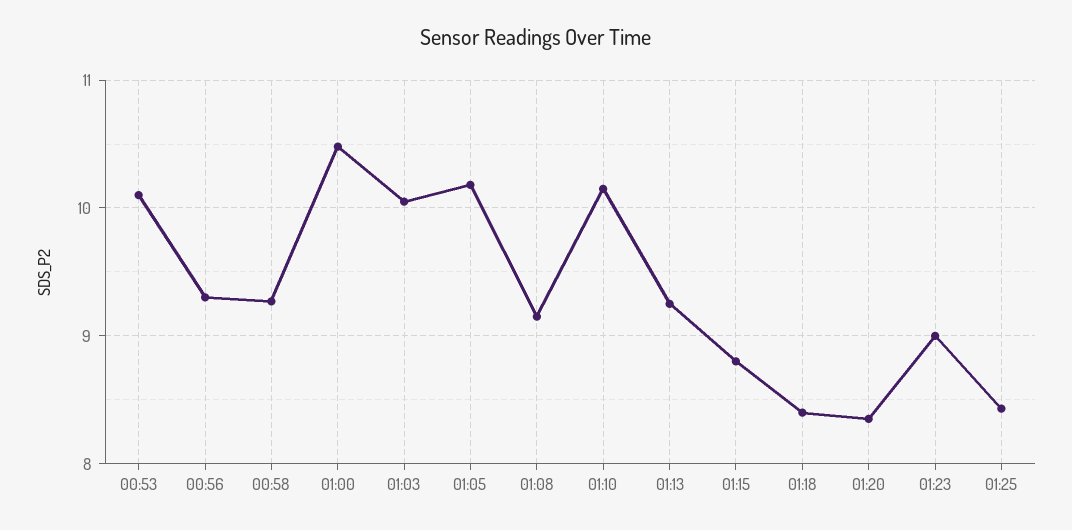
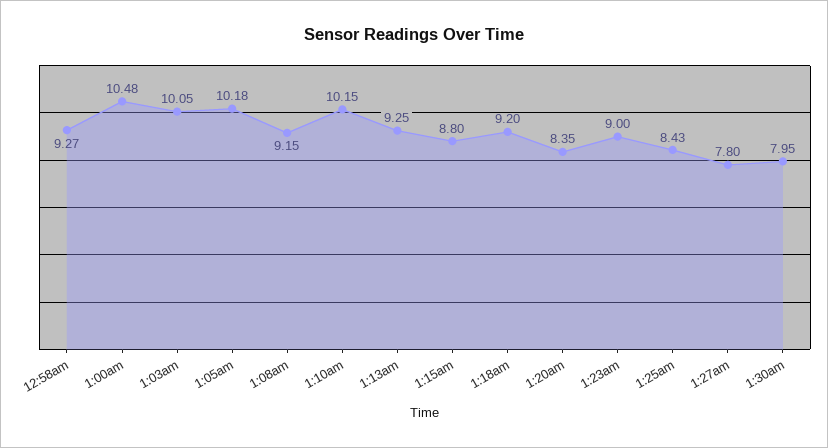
00:53: 10.1 -> none
00:56: 9.3 -> none
01:18: 8.4 -> 9.2
1:27am: none -> 7.8
1:30am: none -> 7.95

